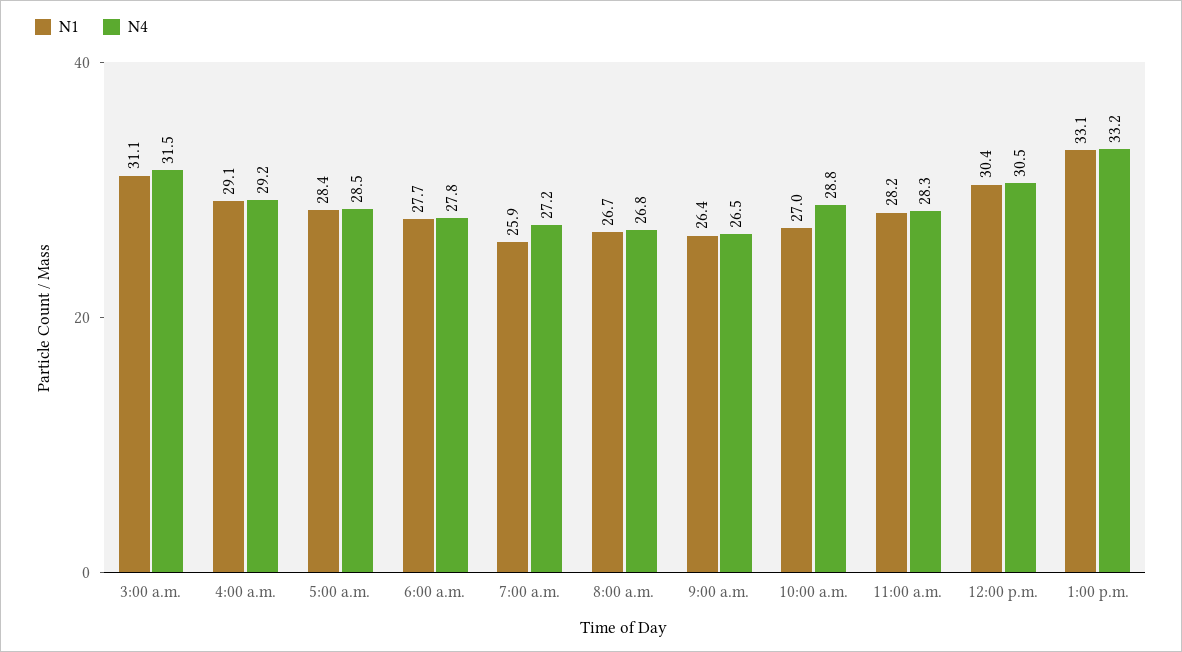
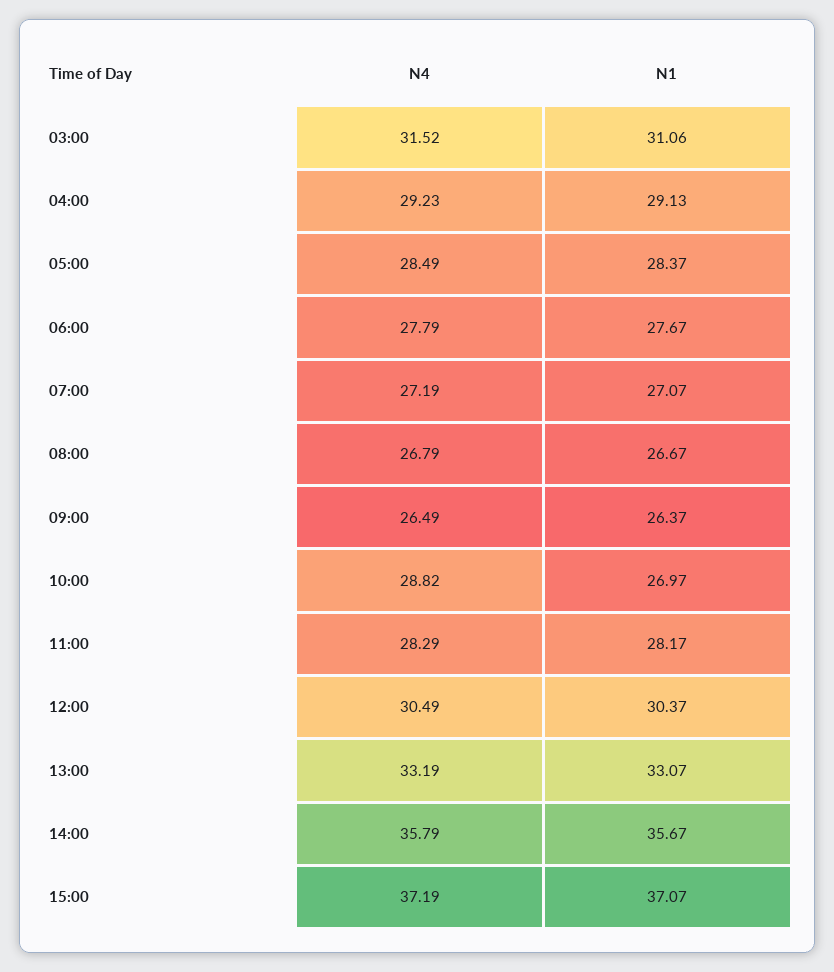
N1, 7:00 a.m.: 25.9 -> 27.07
N4, 14:00: none -> 35.79
N1, 14:00: none -> 35.67
N4, 15:00: none -> 37.19
N1, 15:00: none -> 37.07

